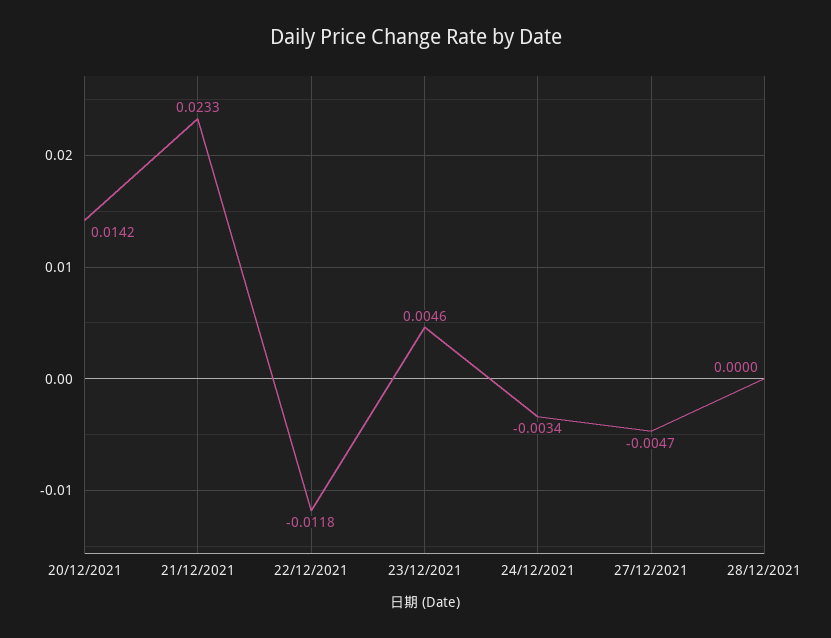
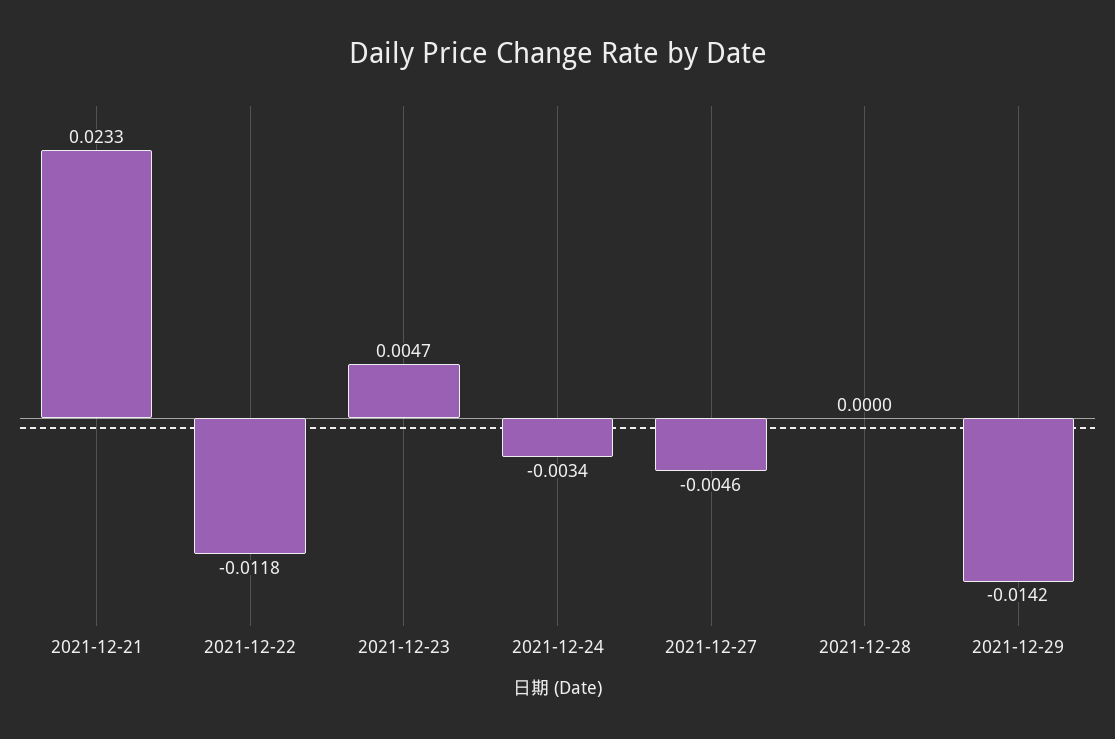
20/12/2021: 0.0142 -> none
23/12/2021: 0.0046 -> 0.0047
27/12/2021: -0.0047 -> -0.0046
2021-12-29: none -> -0.0142

